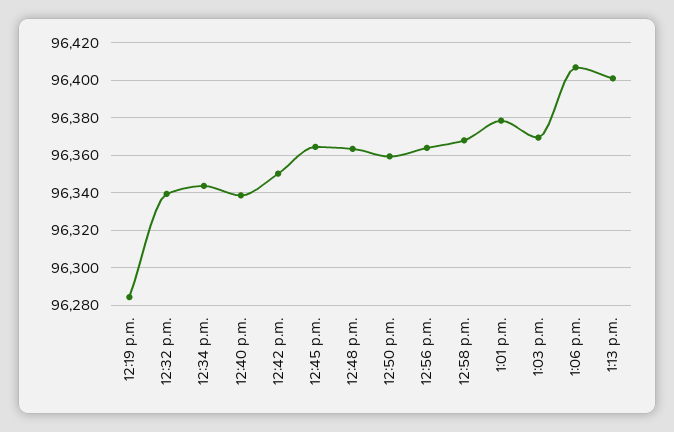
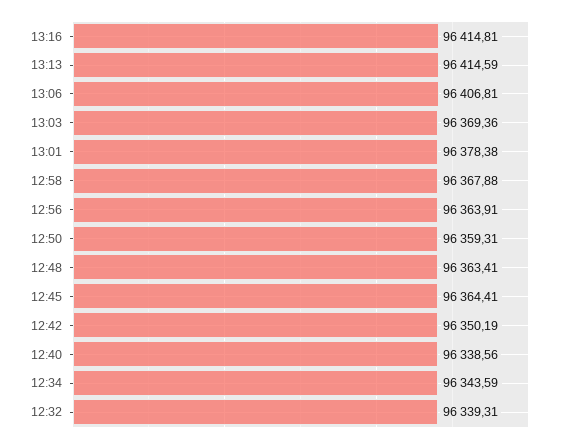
12:19 p.m.: 96285 -> none
1:13 p.m.: 96400 -> 96414.59
13:16: none -> 96414.81

